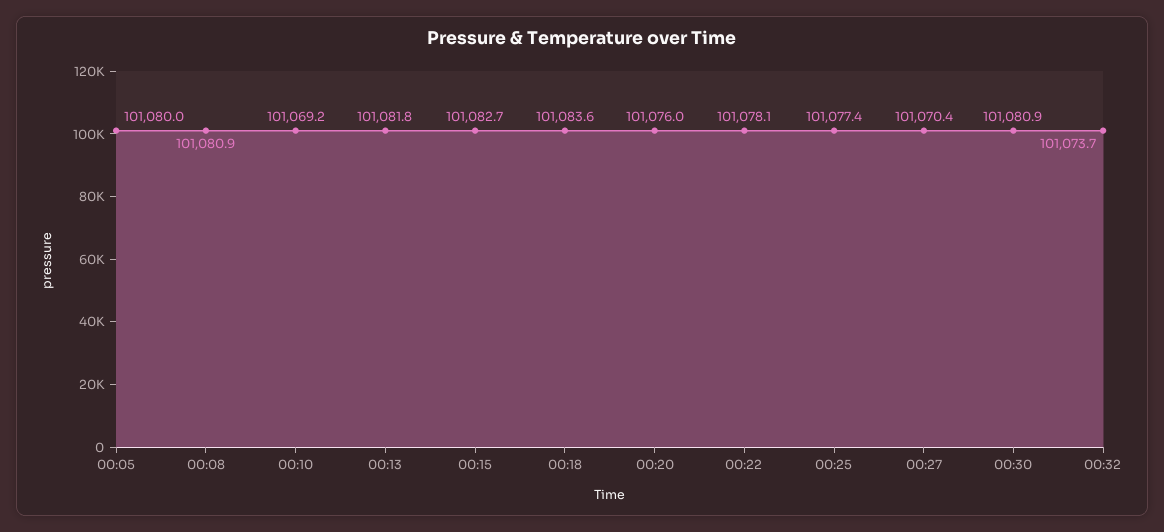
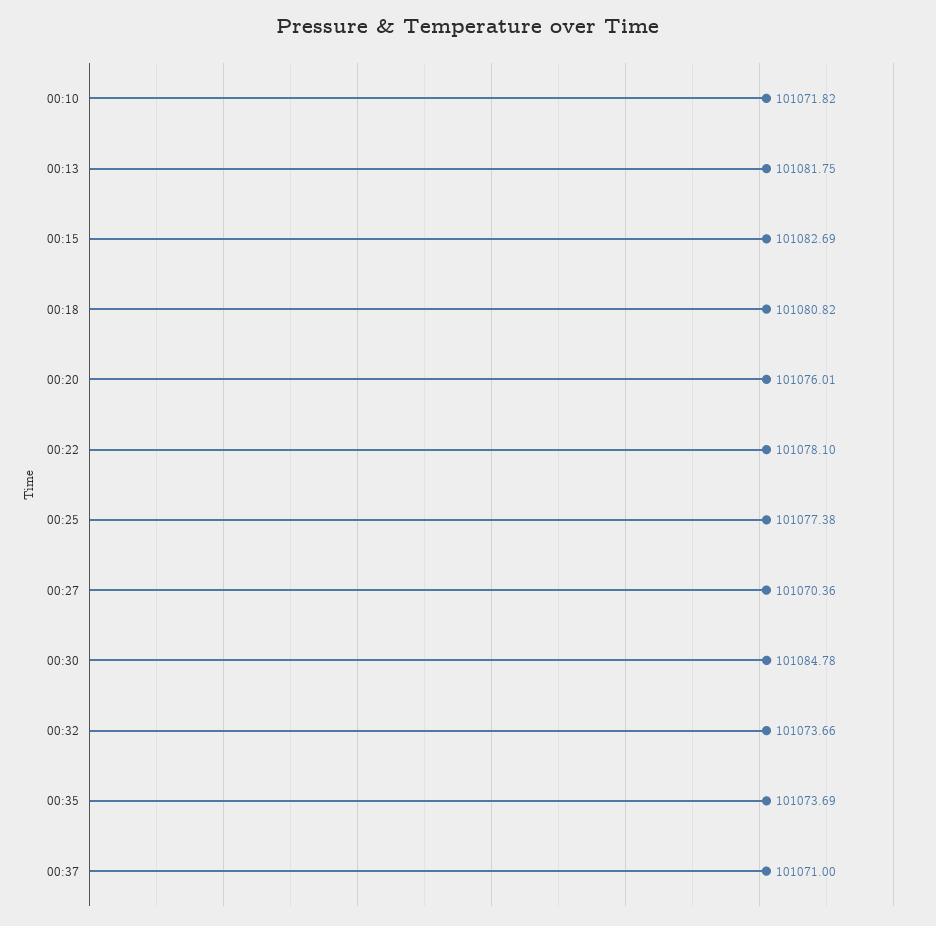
00:05: 101080 -> none
00:08: 101080.9 -> none
00:10: 101069.2 -> 101071.82
00:18: 101083.6 -> 101080.82
00:30: 101080.9 -> 101084.78
00:35: none -> 101073.69
00:37: none -> 101071

